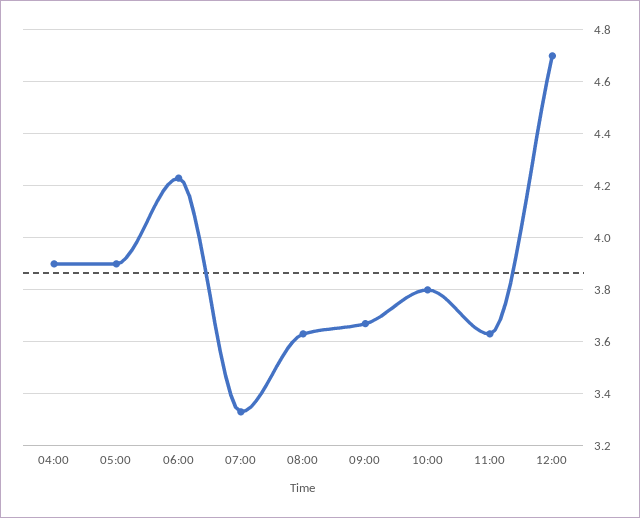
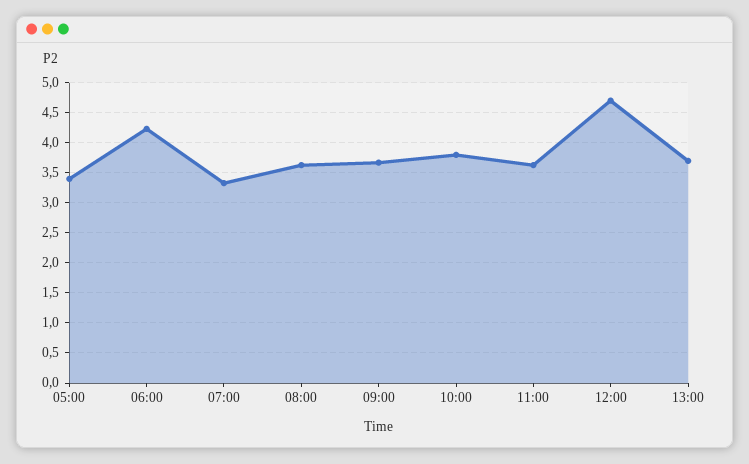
04:00: 3.9 -> none
05:00: 3.9 -> 3.4
13:00: none -> 3.7

